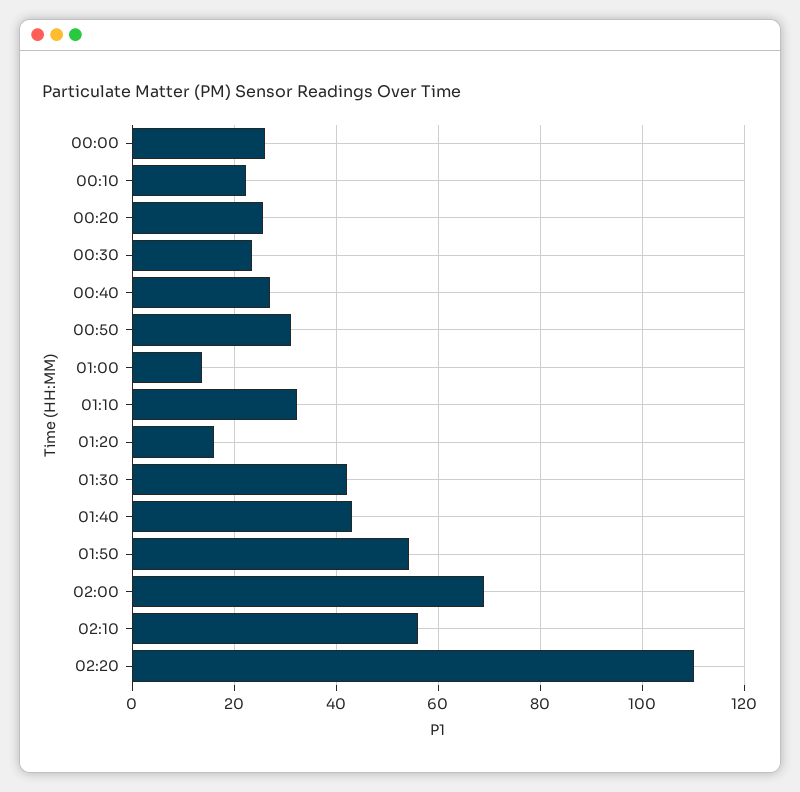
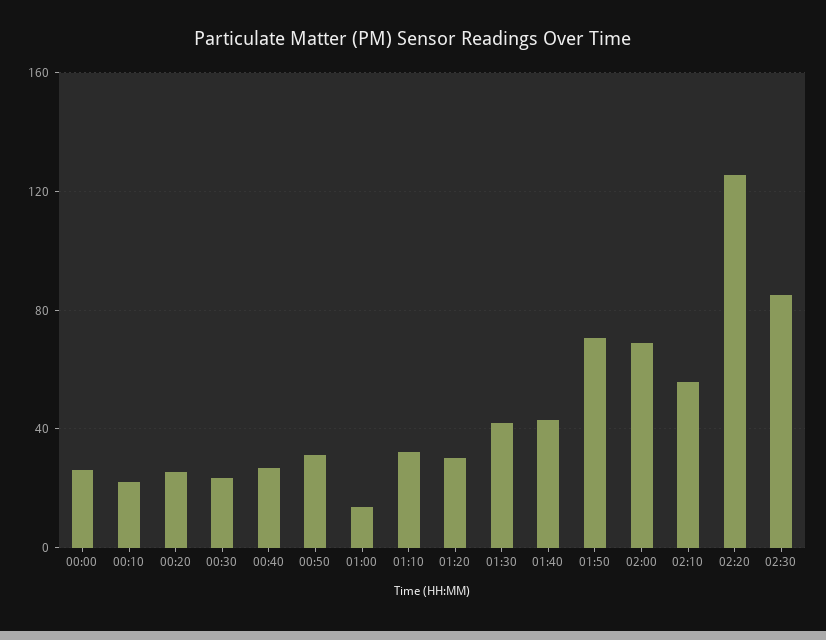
01:20: 16 -> 30
01:50: 54 -> 70
02:20: 110 -> 125
02:30: none -> 85

